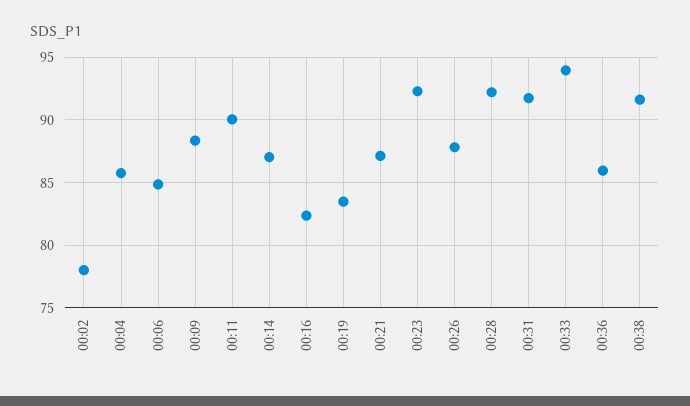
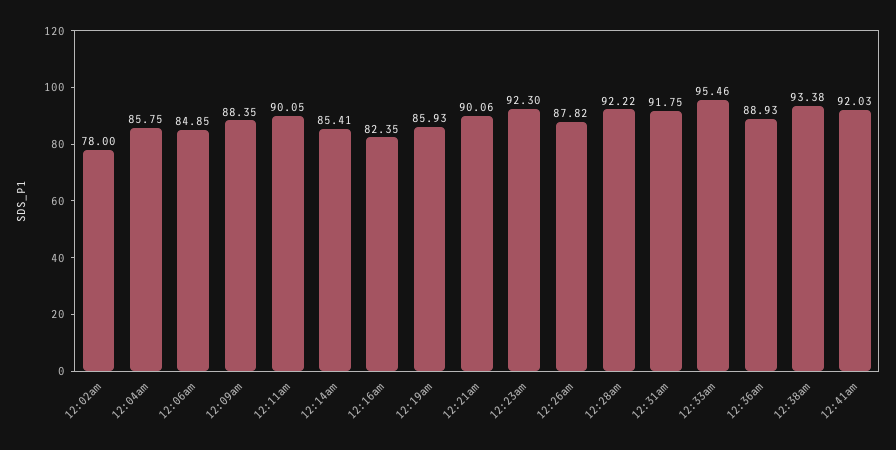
00:14: 87 -> 85.41
00:19: 83.5 -> 85.93
00:21: 87 -> 90.06
00:33: 94 -> 95.46
00:36: 86 -> 88.93
00:38: 91.5 -> 93.38
12:41am: none -> 92.03

